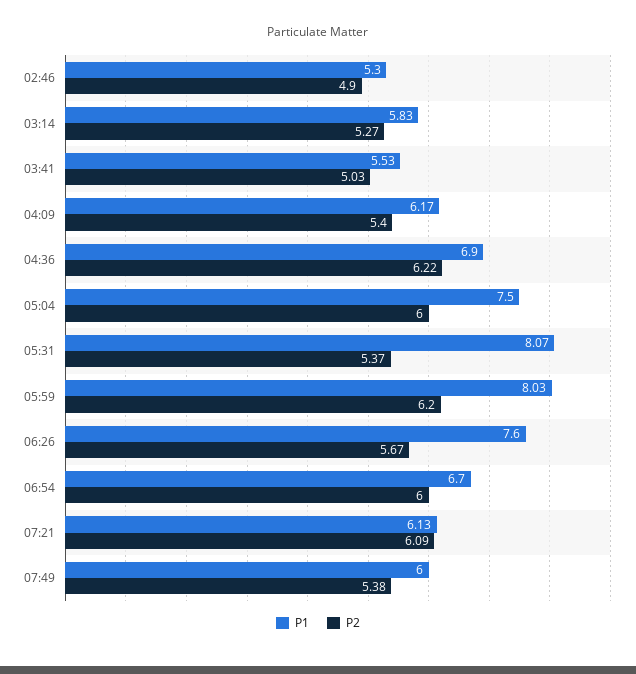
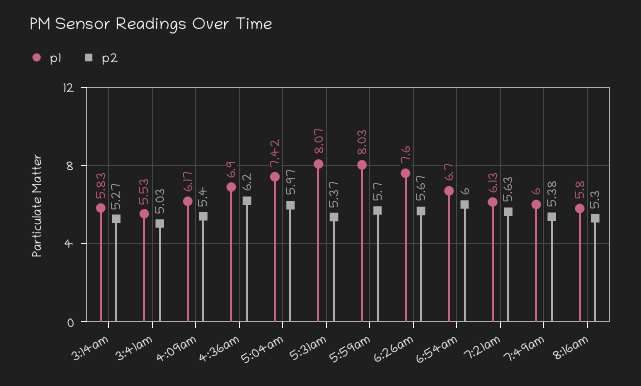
P1, 02:46: 5.3 -> none
P2, 02:46: 4.9 -> none
P2, 04:36: 6.22 -> 6.2
P1, 05:04: 7.5 -> 7.42
P2, 05:04: 6 -> 5.97
P2, 05:59: 6.2 -> 5.7
P2, 07:21: 6.09 -> 5.63
P1, 8:16am: none -> 5.8
P2, 8:16am: none -> 5.3

